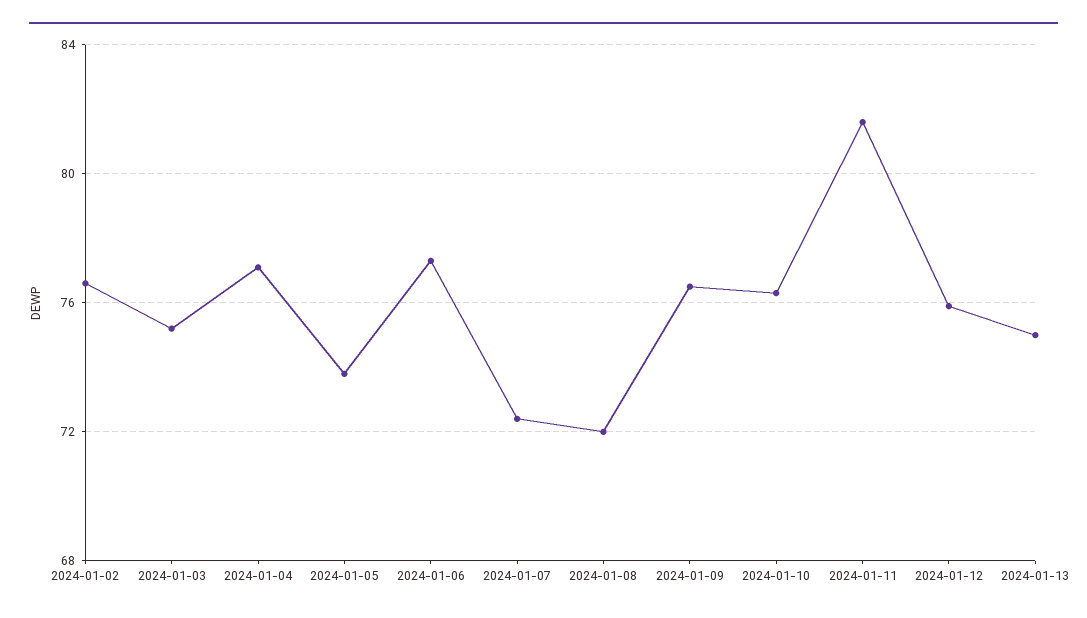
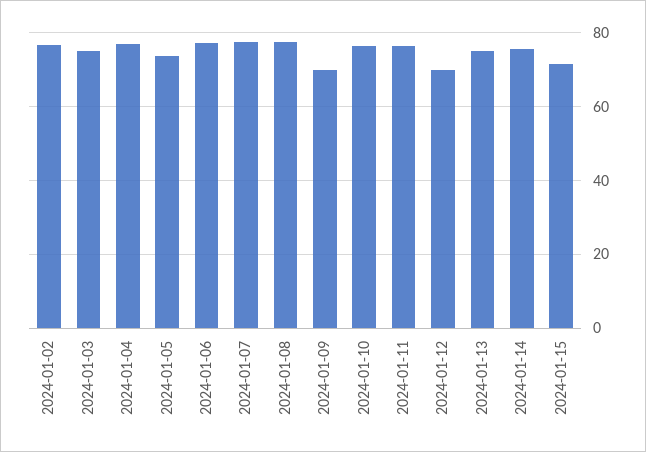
2024-01-07: 72.5 -> 78
2024-01-08: 72 -> 78
2024-01-09: 76.5 -> 70
2024-01-11: 81.5 -> 76
2024-01-12: 76 -> 70
2024-01-14: none -> 76
2024-01-15: none -> 72

